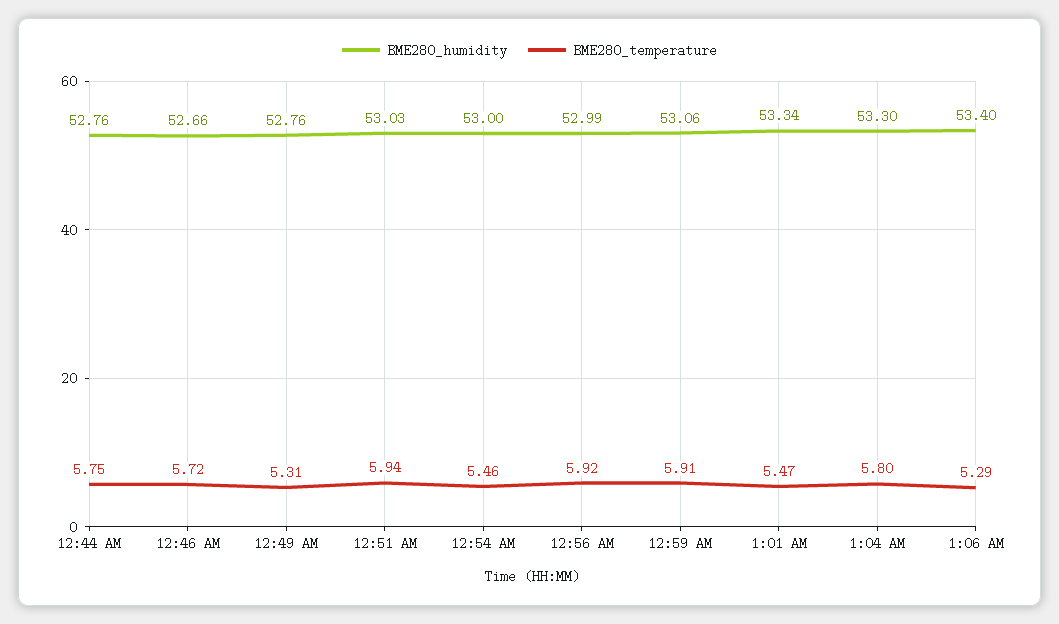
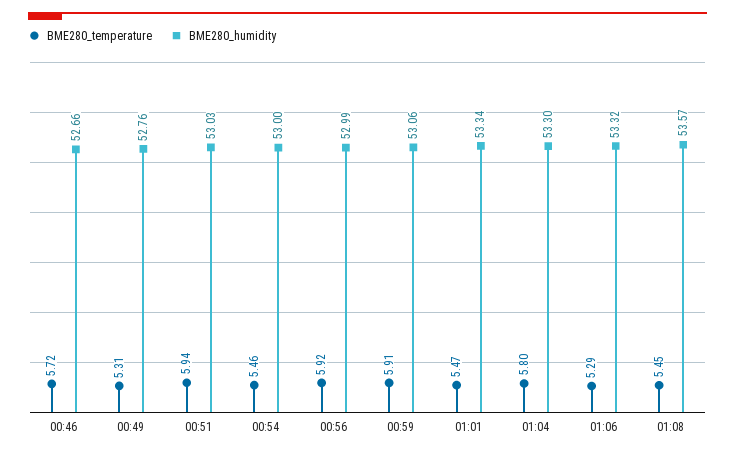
BME280_humidity, 12:44 AM: 52.76 -> none
BME280_temperature, 12:44 AM: 5.75 -> none
BME280_humidity, 1:06 AM: 53.4 -> 53.32
BME280_temperature, 01:08: none -> 5.45
BME280_humidity, 01:08: none -> 53.57

